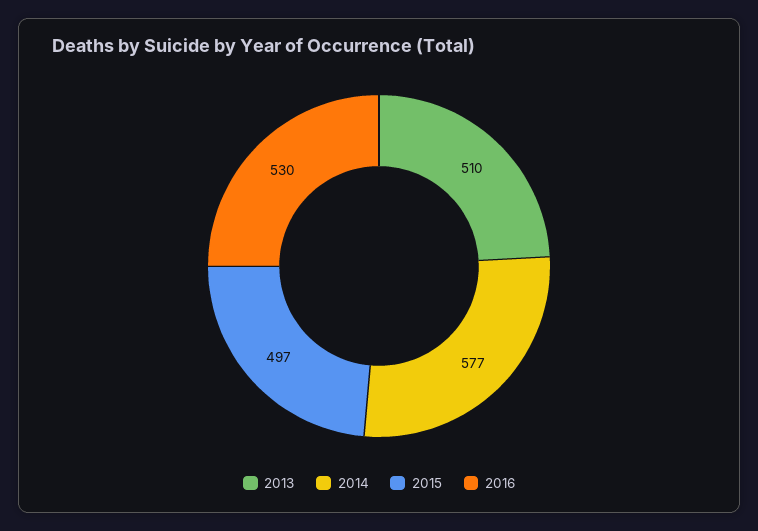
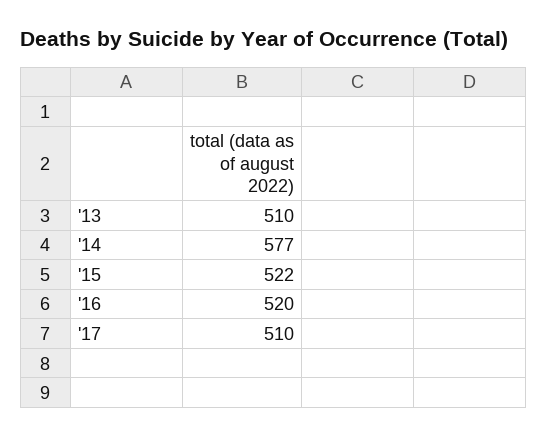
2015: 497 -> 522
2016: 530 -> 520
'17: none -> 510

